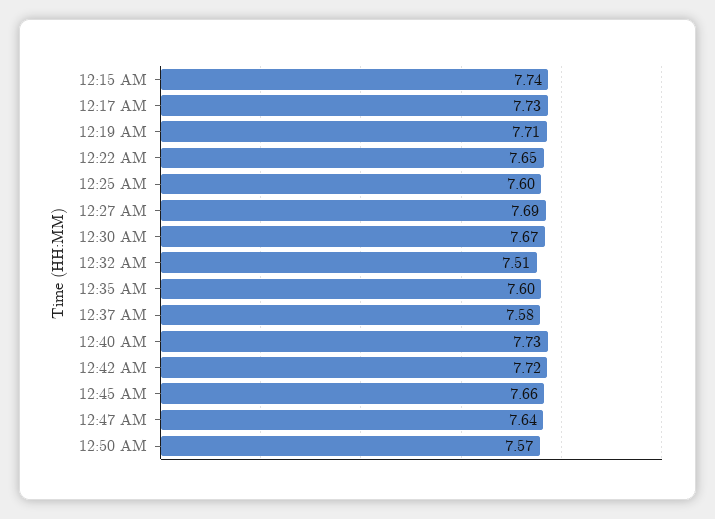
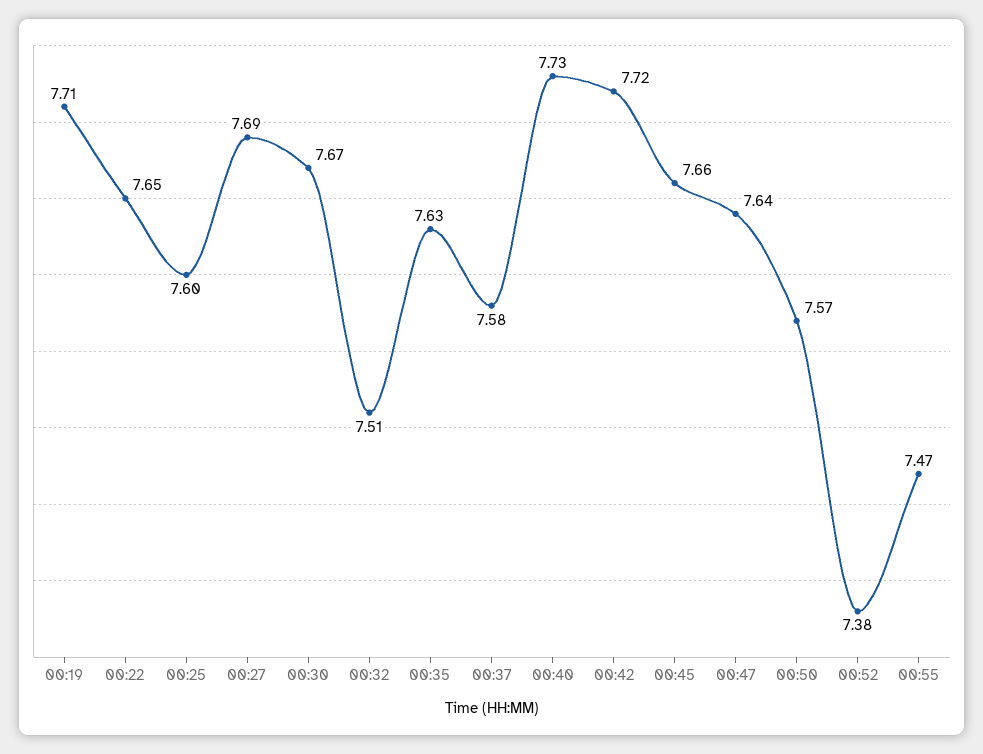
12:15 AM: 7.74 -> none
12:17 AM: 7.73 -> none
12:35 AM: 7.6 -> 7.63
00:52: none -> 7.38
00:55: none -> 7.47

